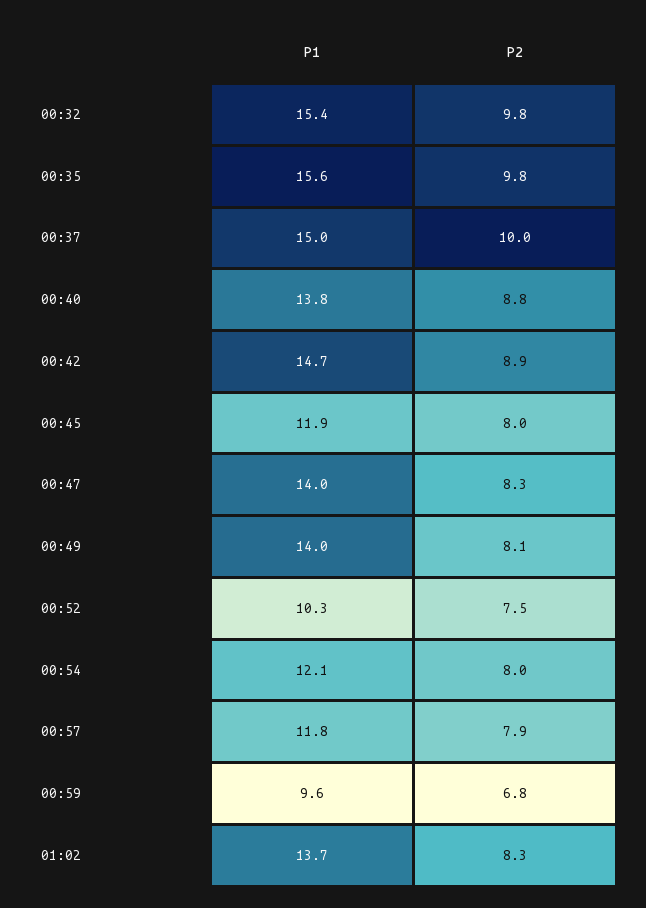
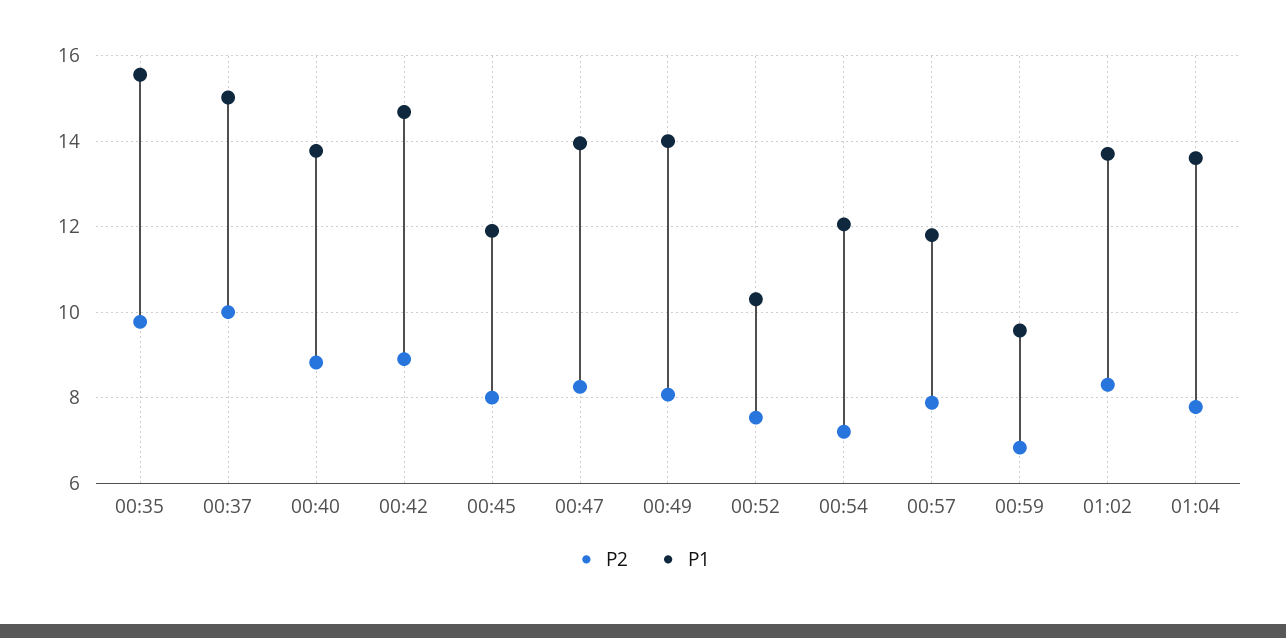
P1, 00:32: 15.4 -> none
P2, 00:32: 9.8 -> none
P2, 00:54: 8 -> 7.2
P2, 01:04: none -> 7.8
P1, 01:04: none -> 13.6

